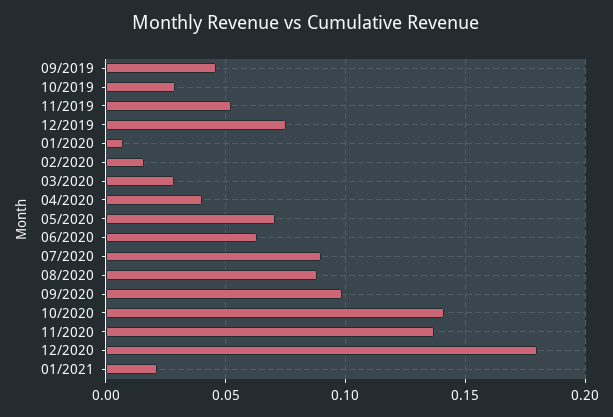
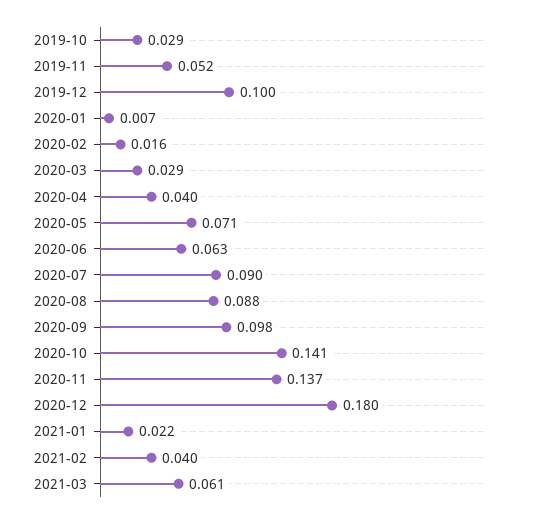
09/2019: 0.045 -> none
12/2019: 0.075 -> 0.1
2021-02: none -> 0.04
2021-03: none -> 0.061

